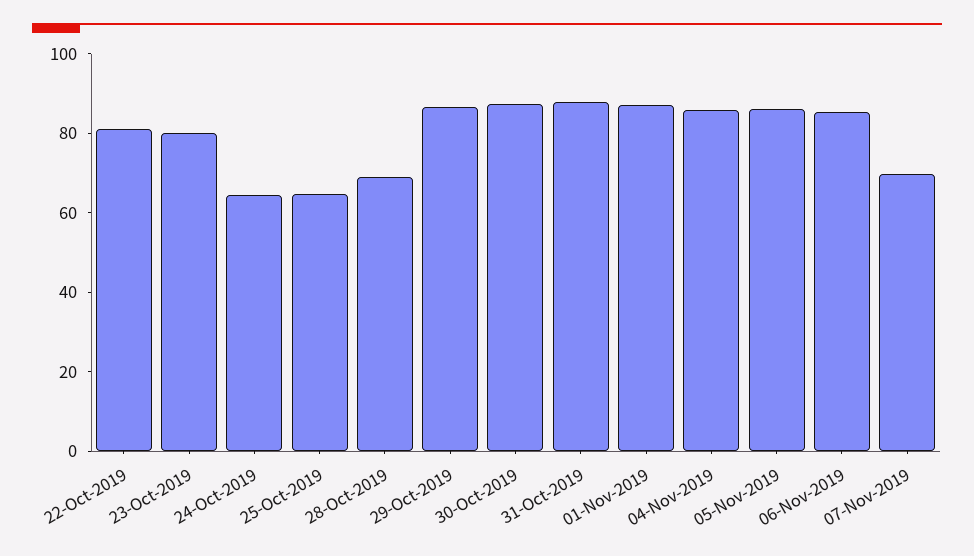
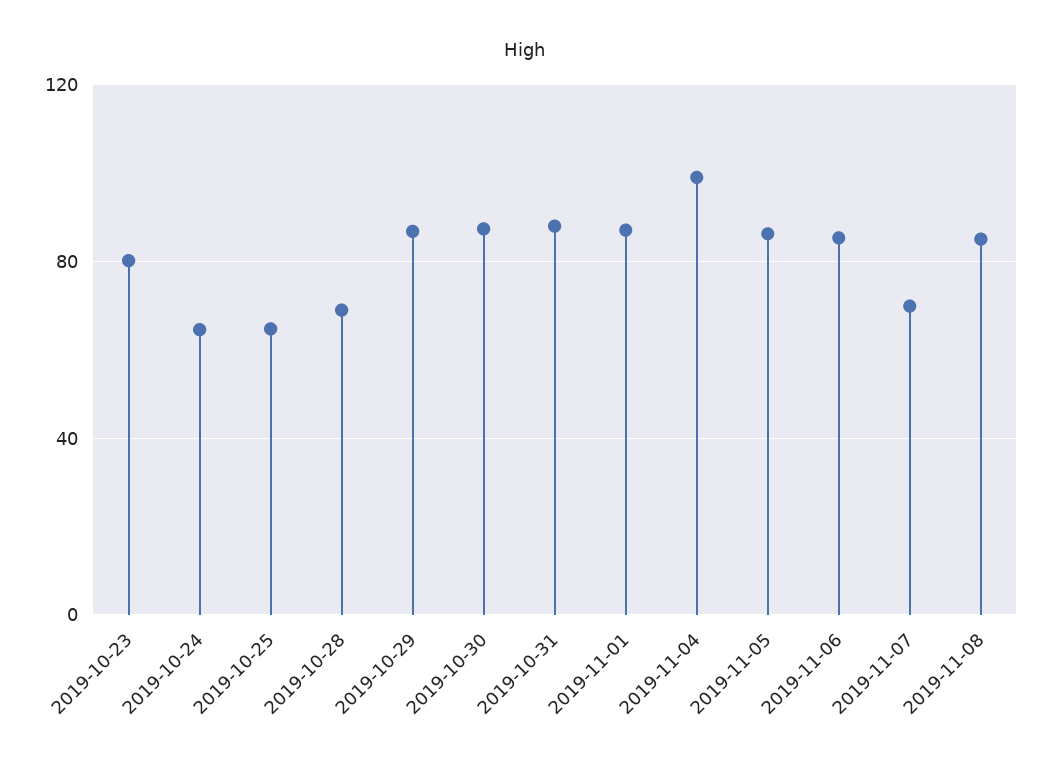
22-Oct-2019: 80 -> none
04-Nov-2019: 85 -> 100
2019-11-08: none -> 85

